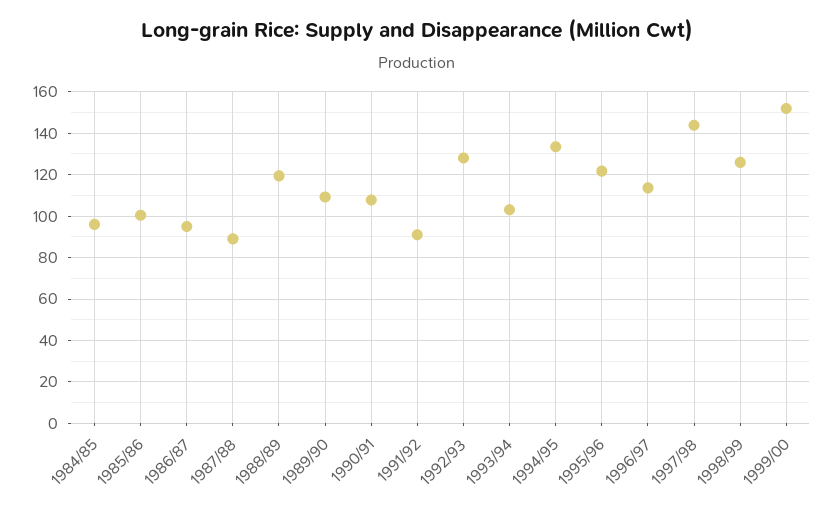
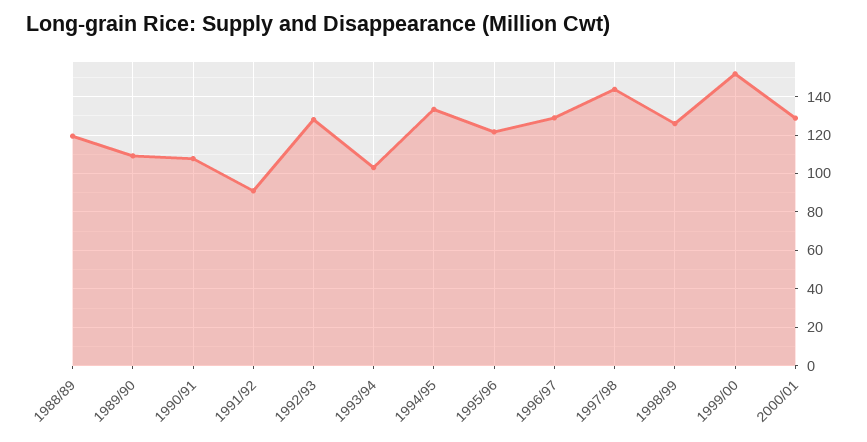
1984/85: 95 -> none
1985/86: 100 -> none
1986/87: 95 -> none
1987/88: 90 -> none
1996/97: 115 -> 130
2000/01: none -> 130

